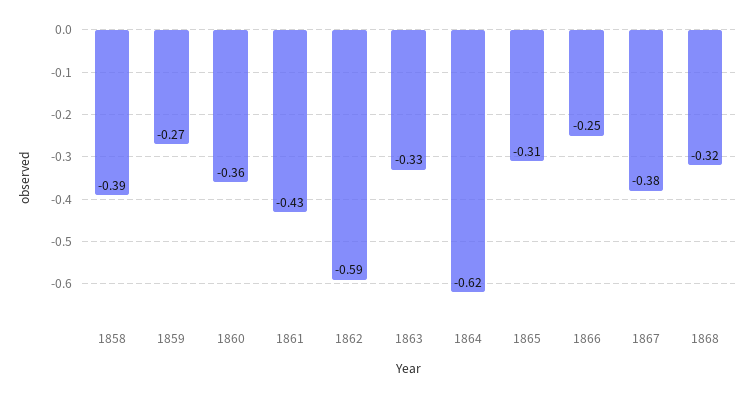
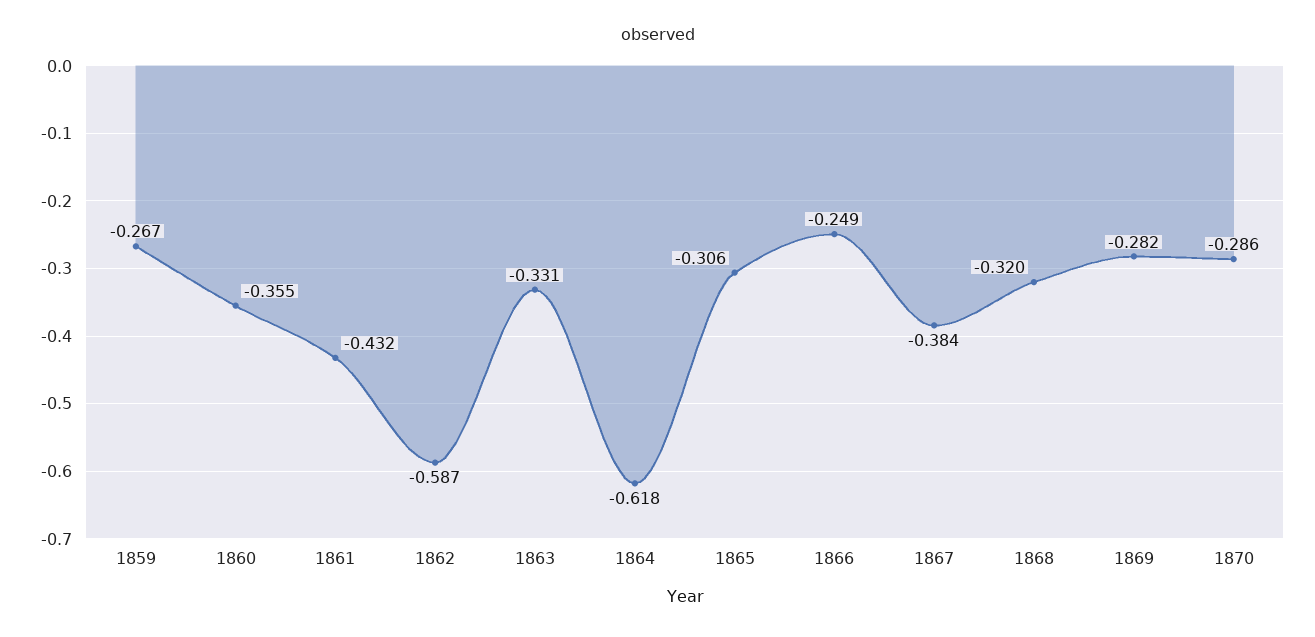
1858: -0.39 -> none
1869: none -> -0.282
1870: none -> -0.286

